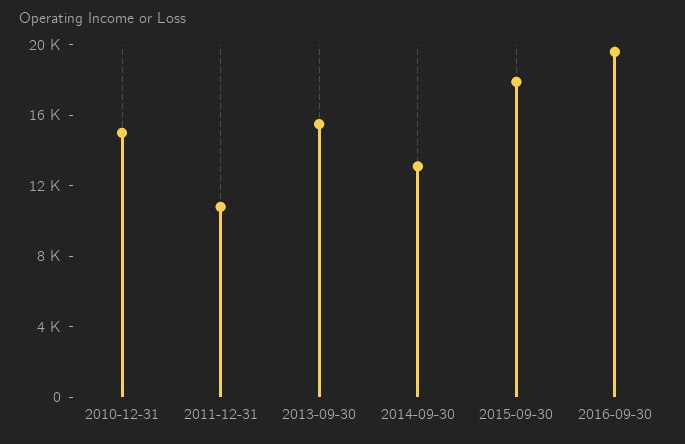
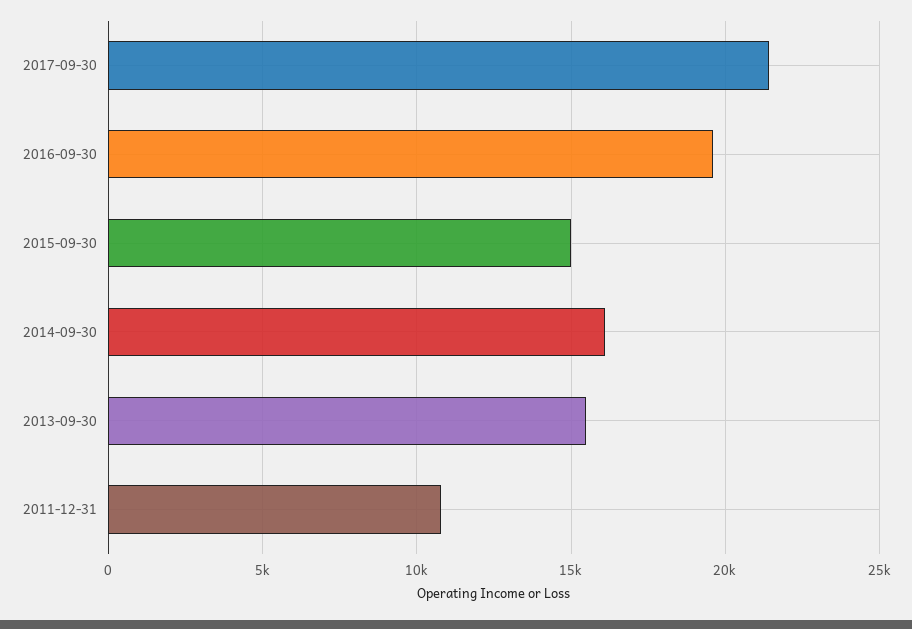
2010-12-31: 15000 -> none
2014-09-30: 13000 -> 16000
2015-09-30: 18000 -> 15000
2017-09-30: none -> 21500

